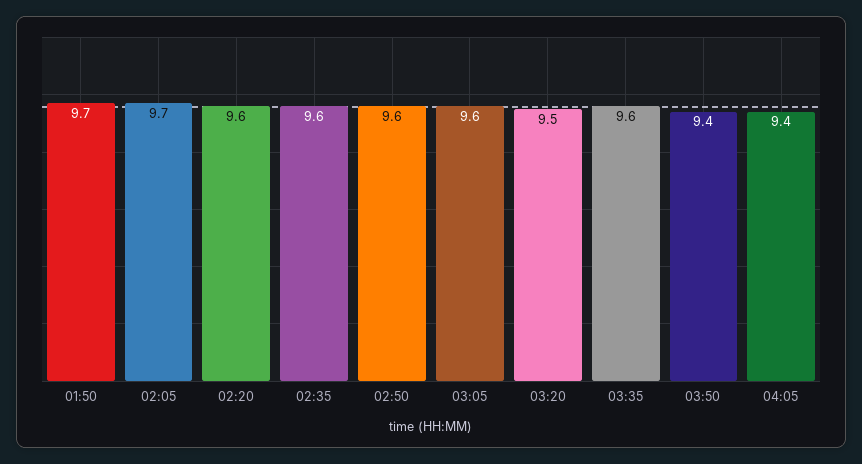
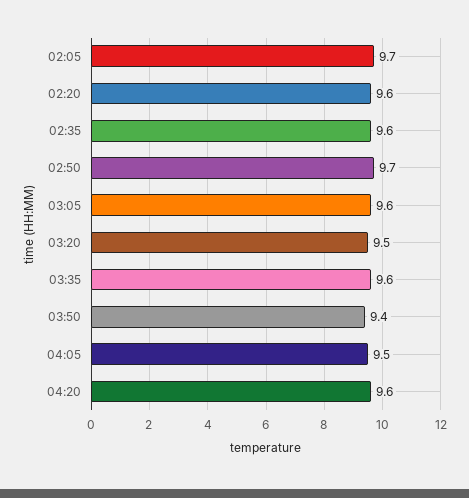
01:50: 9.7 -> none
02:50: 9.6 -> 9.7
04:05: 9.4 -> 9.5
04:20: none -> 9.6

